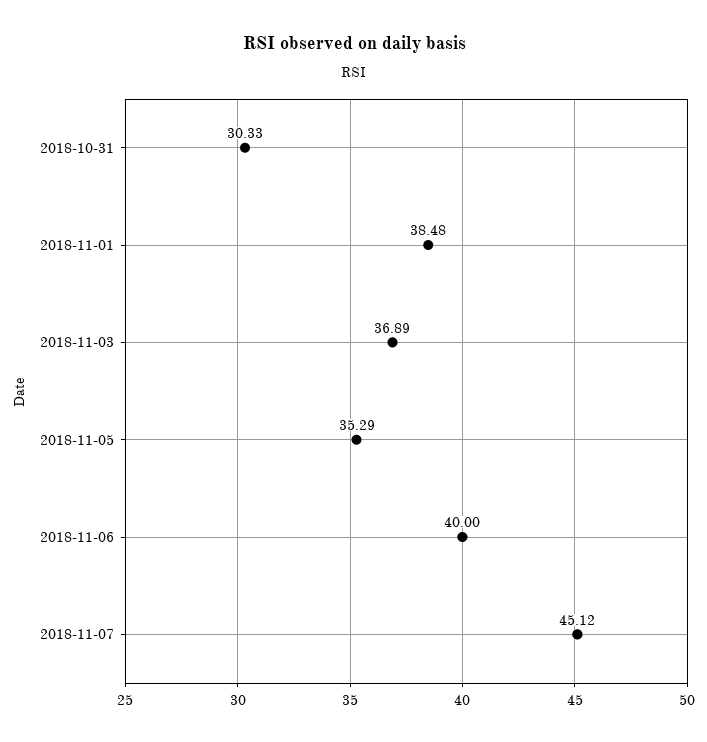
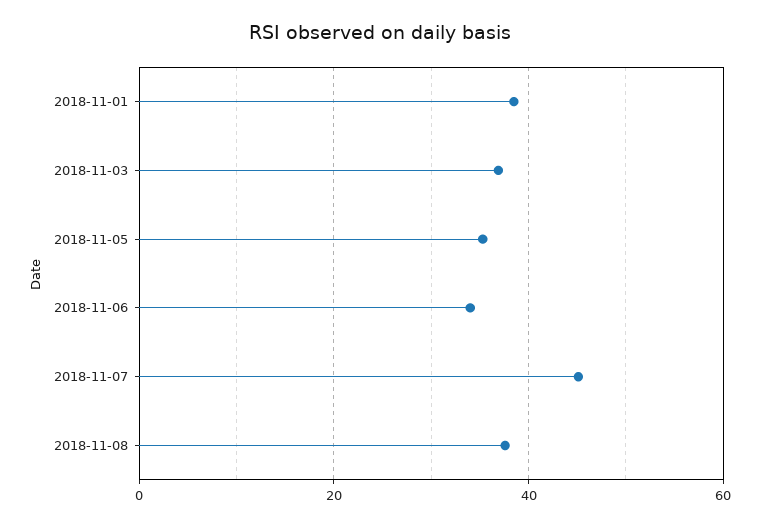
2018-10-31: 30.33 -> none
2018-11-06: 40 -> 34
2018-11-08: none -> 38

